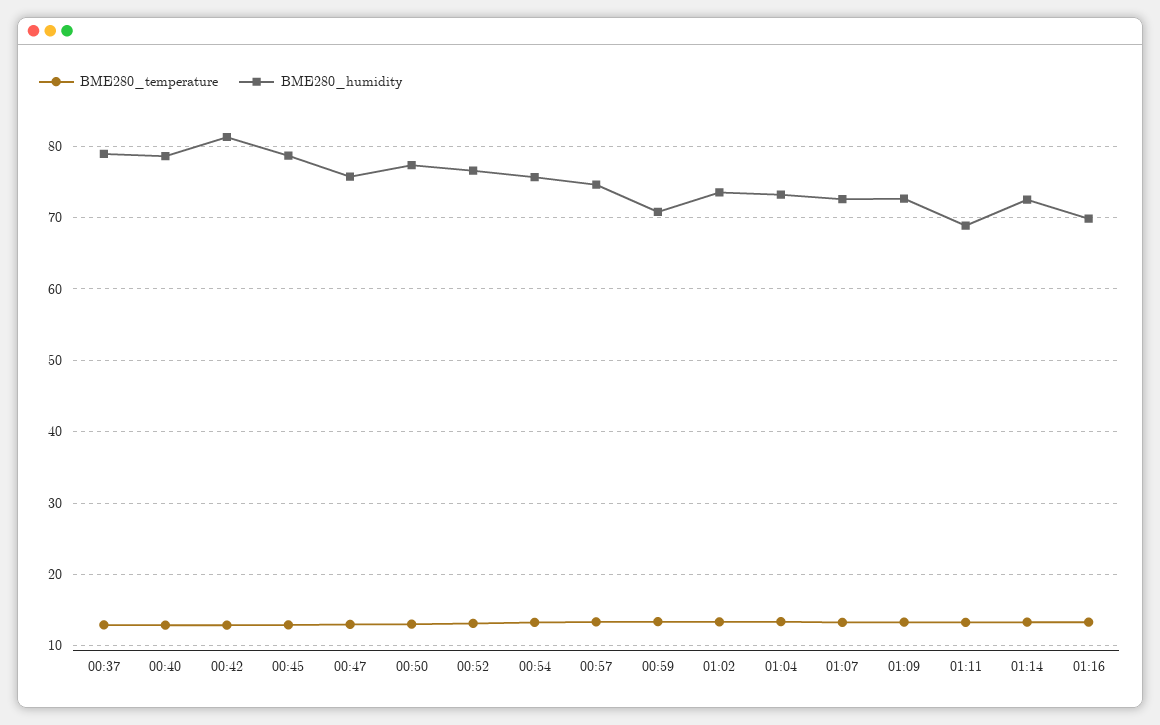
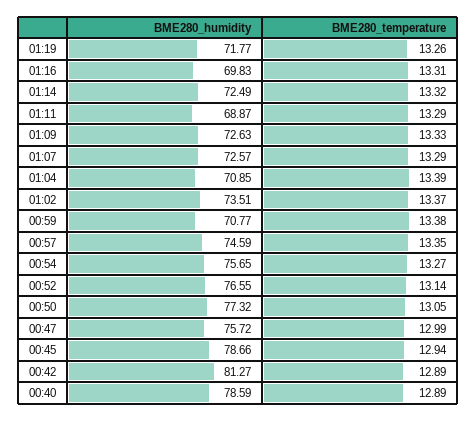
BME280_temperature, 00:37: 13 -> none
BME280_humidity, 00:37: 79 -> none
BME280_humidity, 01:04: 73 -> 70.85
BME280_humidity, 01:19: none -> 71.77
BME280_temperature, 01:19: none -> 13.26

